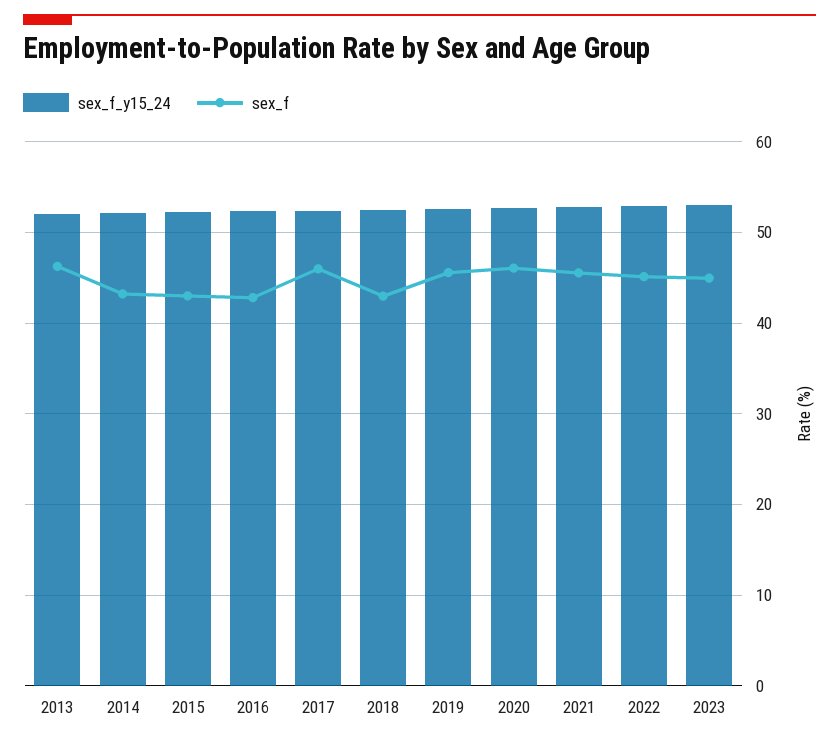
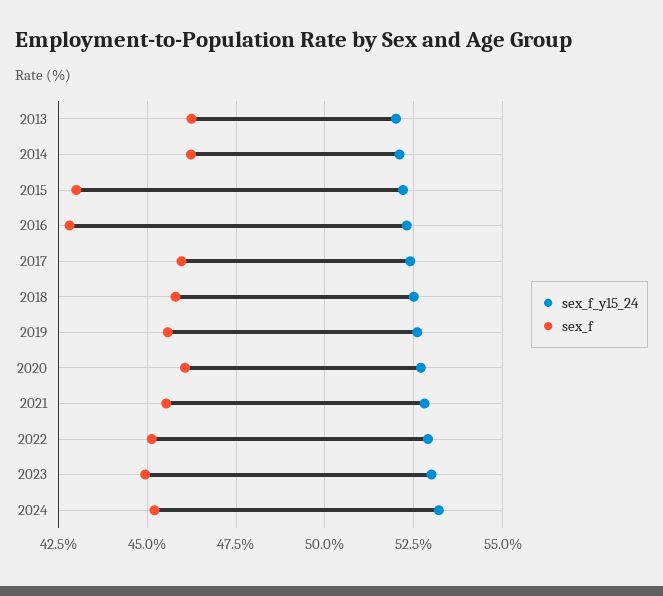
sex_f, 2014: 43 -> 46.25
sex_f, 2018: 43 -> 45.75
sex_f_y15_24, 2024: none -> 53.25
sex_f, 2024: none -> 45.25

